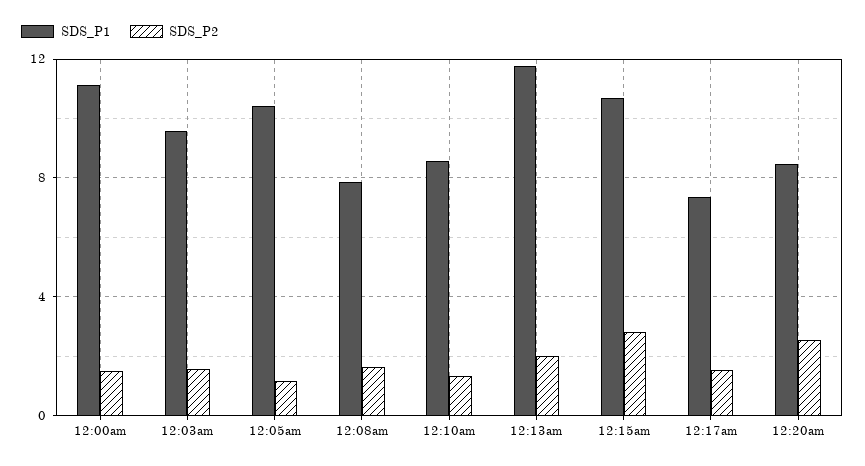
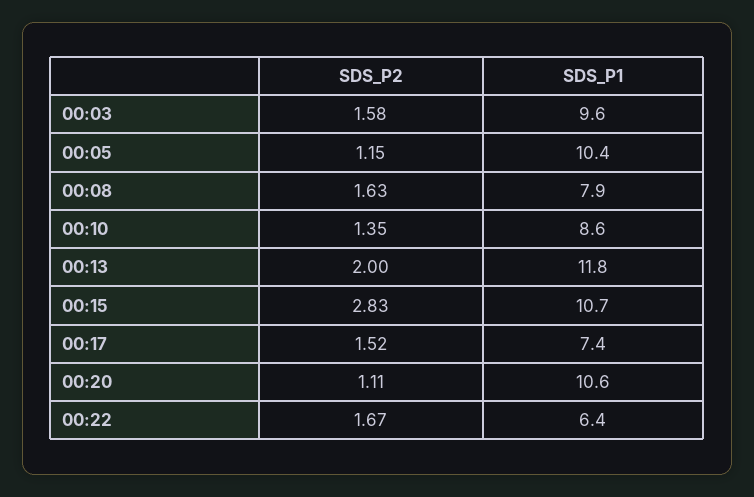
SDS_P1, 12:00am: 11 -> none
SDS_P2, 12:00am: 1.5 -> none
SDS_P1, 12:20am: 8.5 -> 10.6
SDS_P2, 12:20am: 2.5 -> 1.11
SDS_P2, 00:22: none -> 1.67
SDS_P1, 00:22: none -> 6.4

